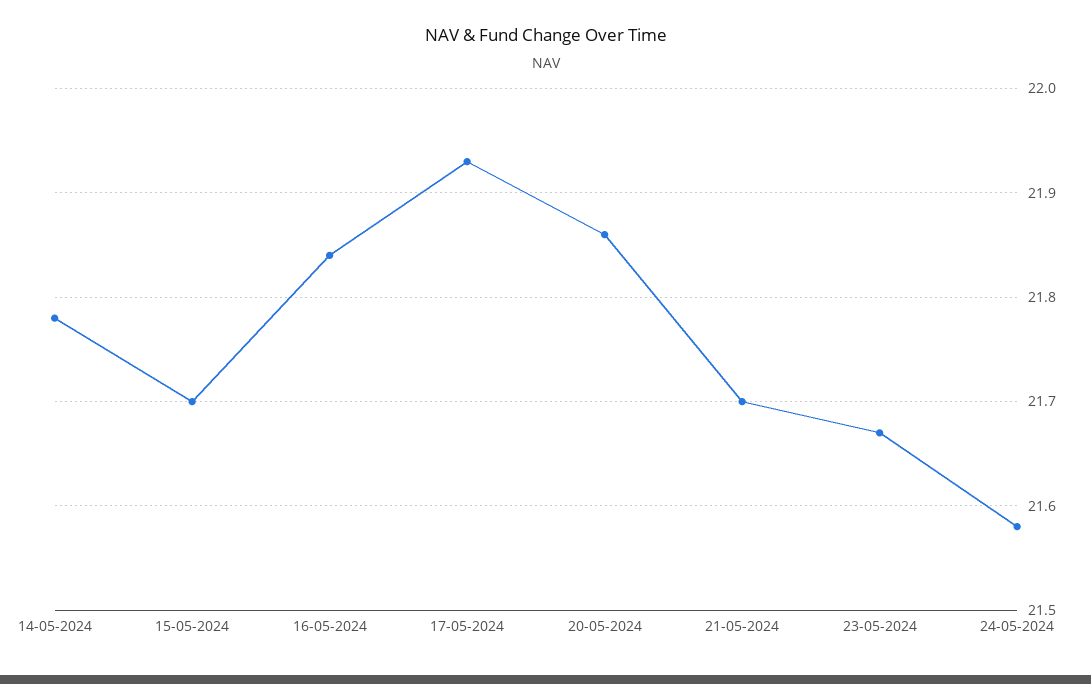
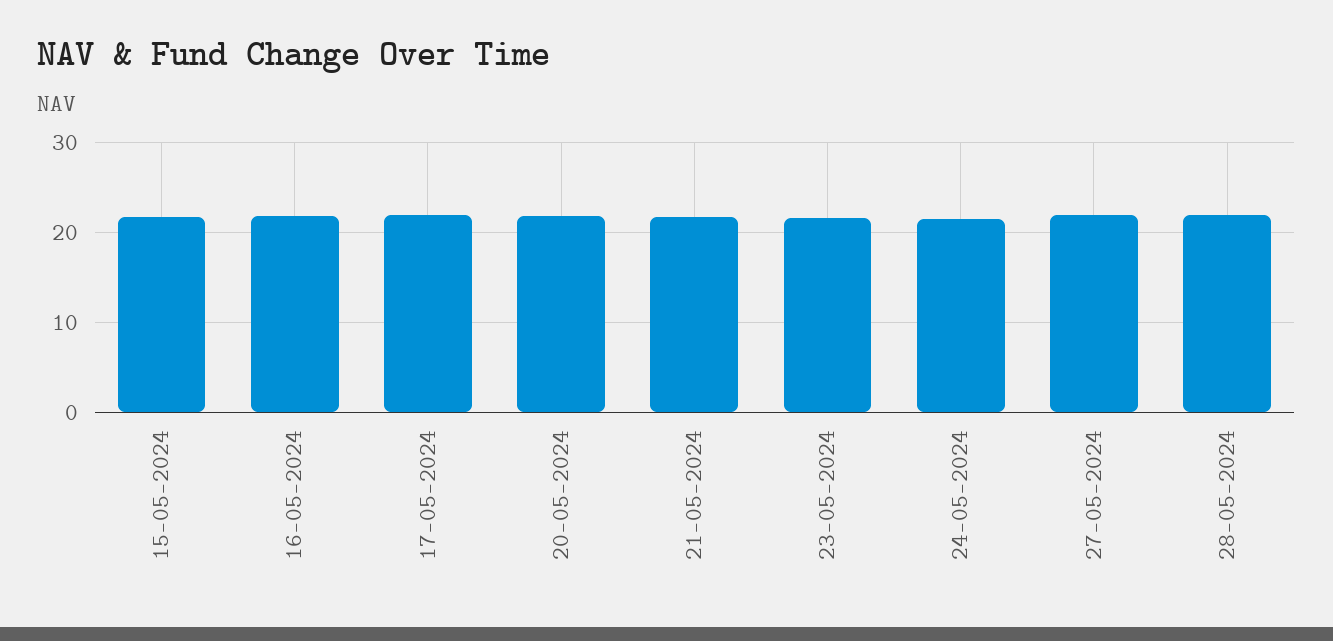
14-05-2024: 21.78 -> none
27-05-2024: none -> 22
28-05-2024: none -> 22

